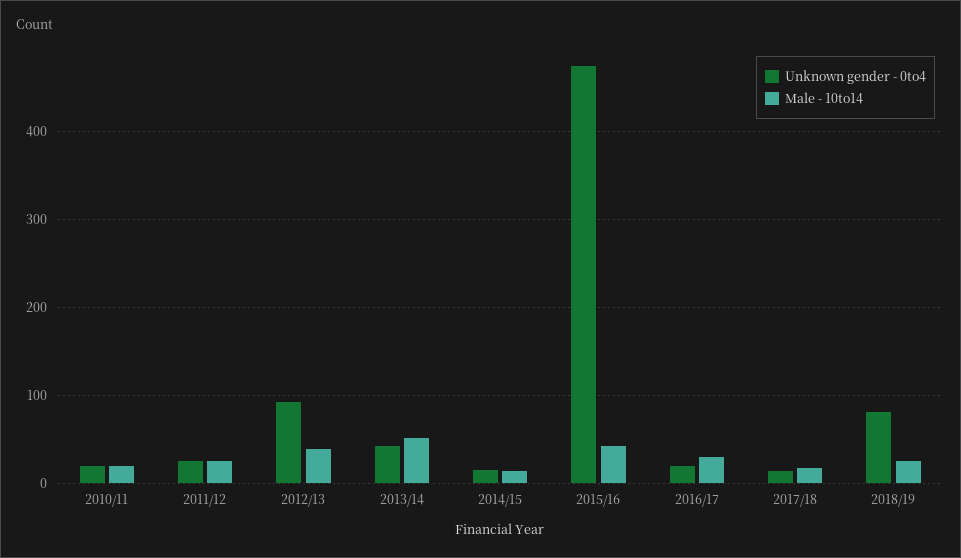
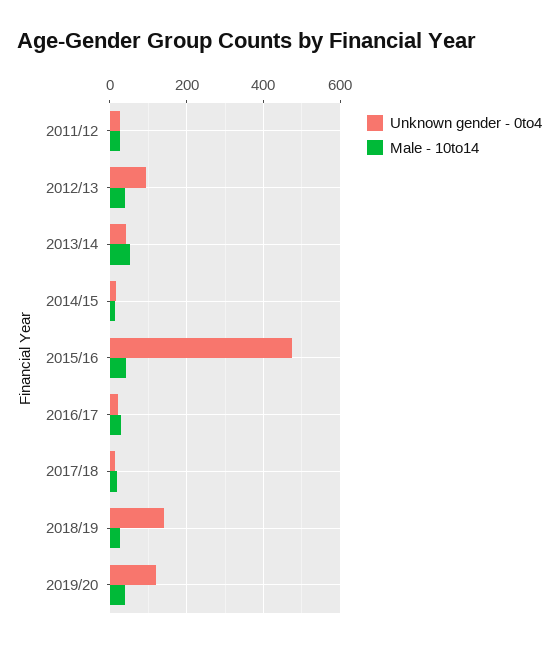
Unknown gender - 0to4, 2010/11: 20 -> none
Male - 10to14, 2010/11: 20 -> none
Unknown gender - 0to4, 2018/19: 80 -> 140
Unknown gender - 0to4, 2019/20: none -> 120
Male - 10to14, 2019/20: none -> 40

